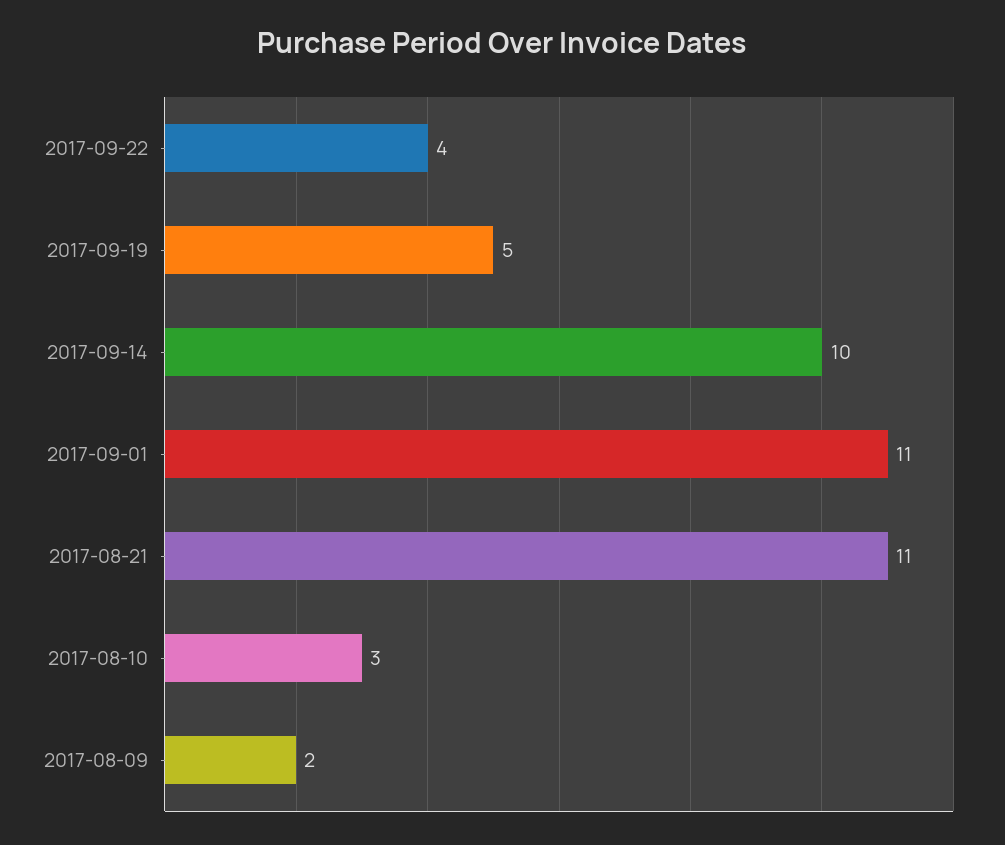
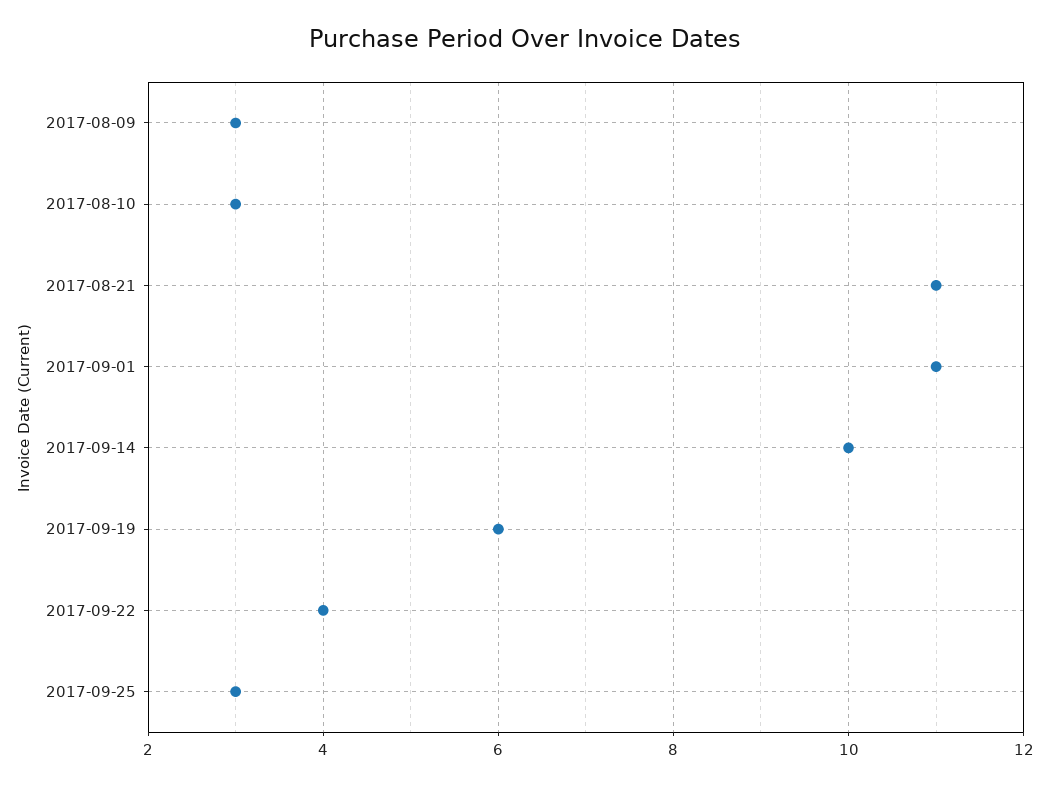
2017-09-19: 5 -> 6
2017-08-09: 2 -> 3
2017-09-25: none -> 3

